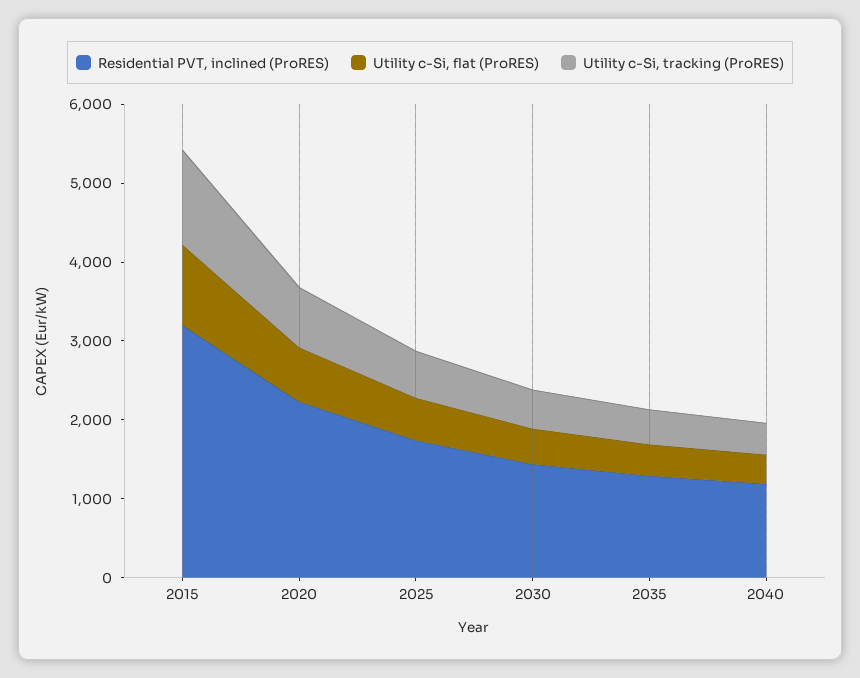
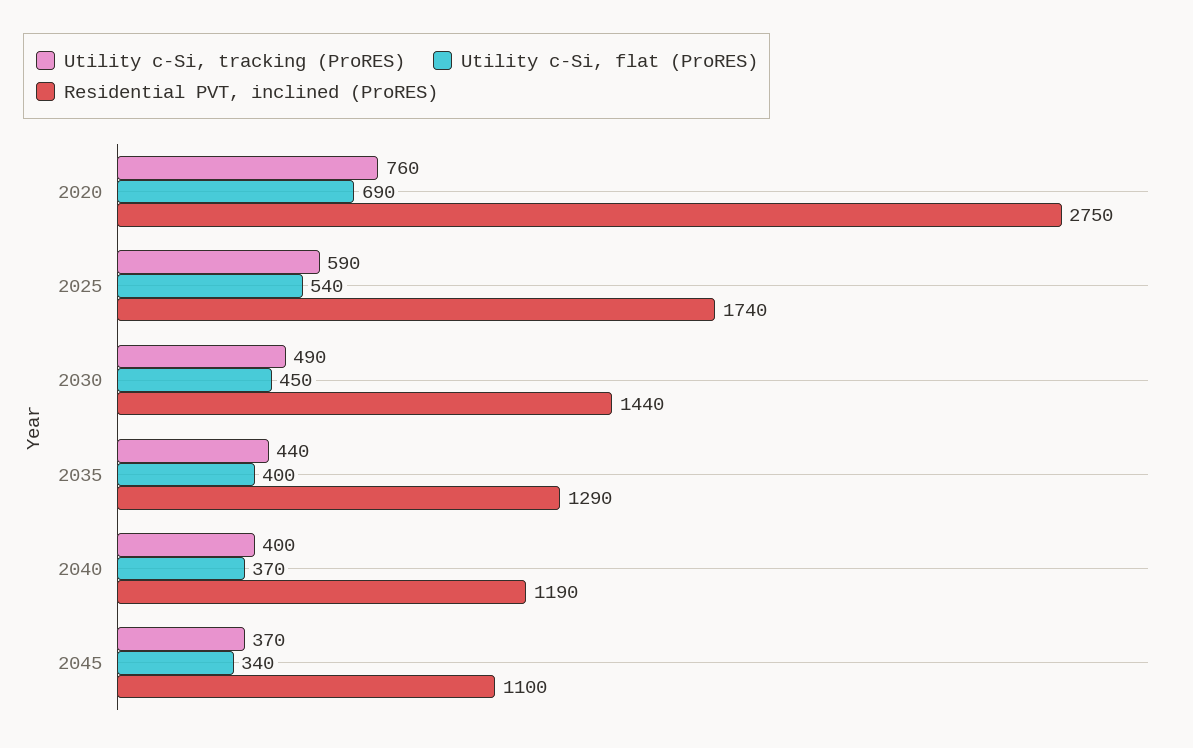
Residential PVT, inclined (ProRES), 2015: 3200 -> none
Utility c-Si, flat (ProRES), 2015: 1000 -> none
Utility c-Si, tracking (ProRES), 2015: 1200 -> none
Residential PVT, inclined (ProRES), 2020: 2200 -> 2750
Utility c-Si, tracking (ProRES), 2045: none -> 370
Utility c-Si, flat (ProRES), 2045: none -> 340
Residential PVT, inclined (ProRES), 2045: none -> 1100

